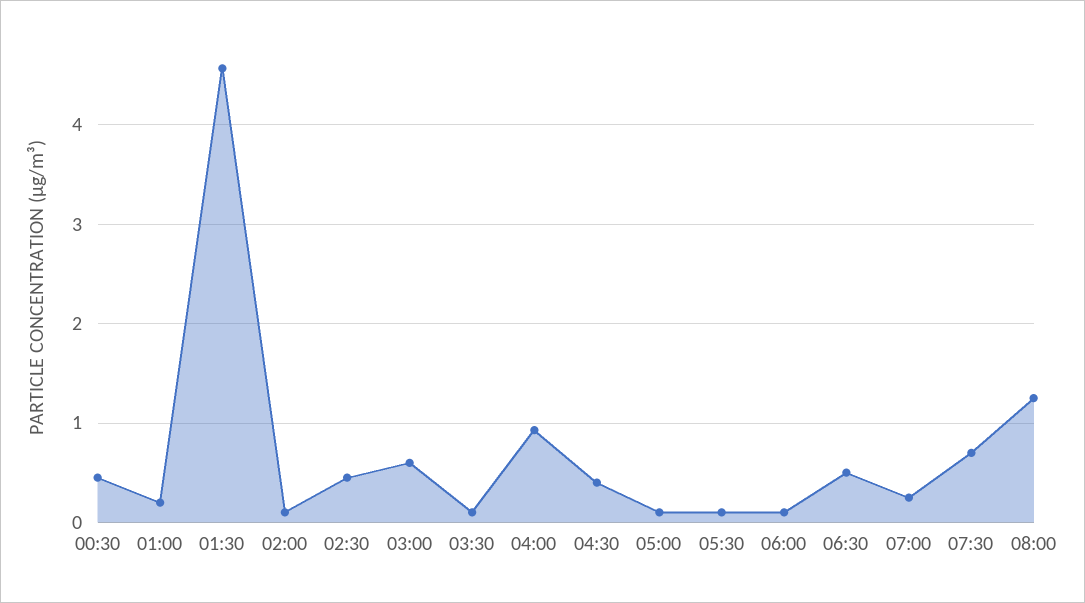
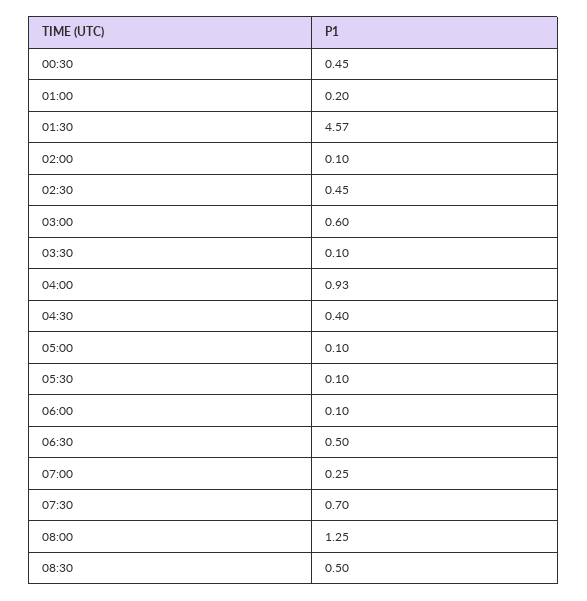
08:30: none -> 0.5

